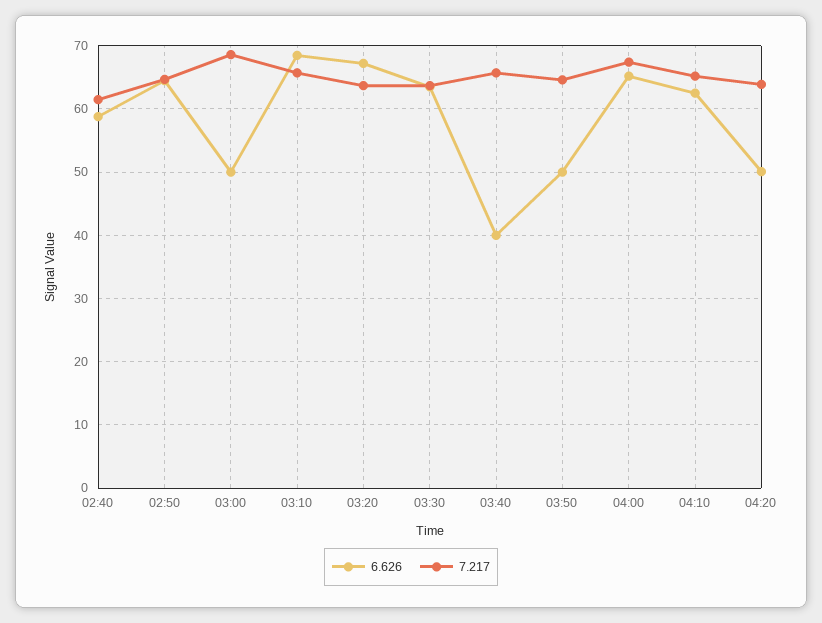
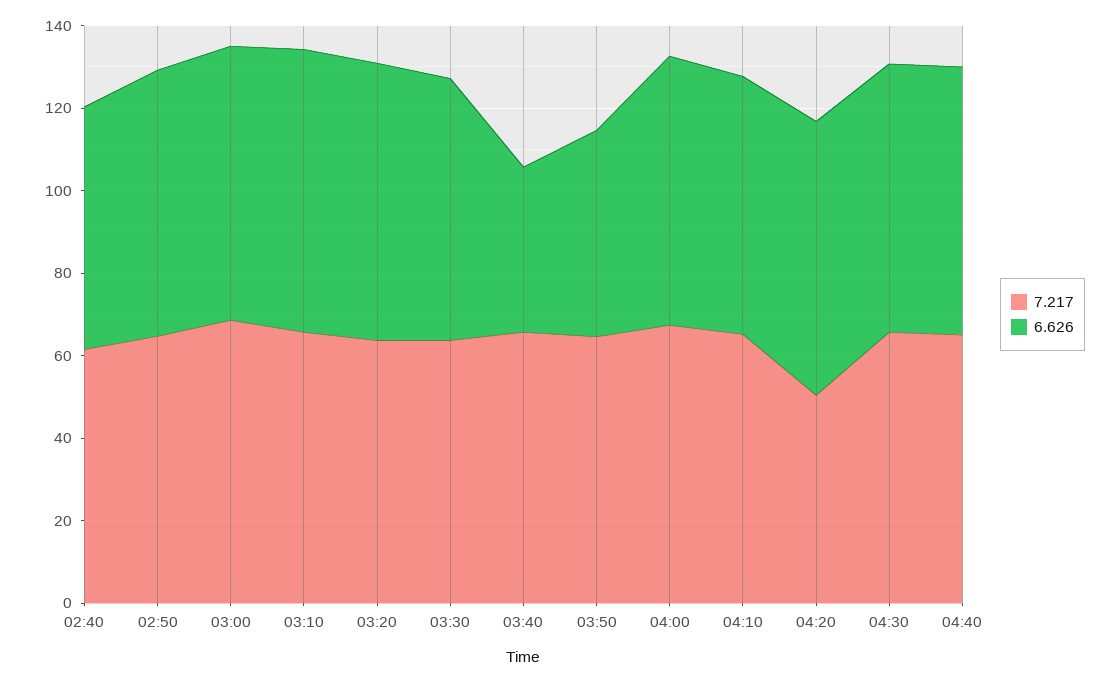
6.626, 03:00: 50 -> 65
6.626, 04:20: 50 -> 65
7.217, 04:20: 64 -> 50
7.217, 04:30: none -> 65
6.626, 04:30: none -> 65
7.217, 04:40: none -> 65
6.626, 04:40: none -> 65

